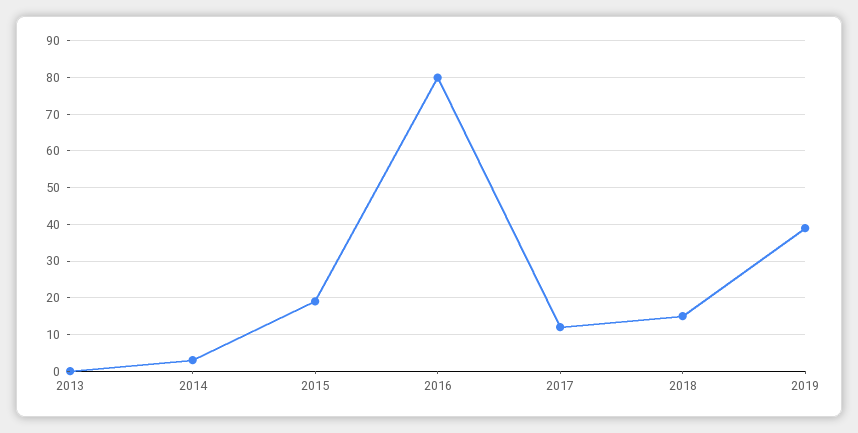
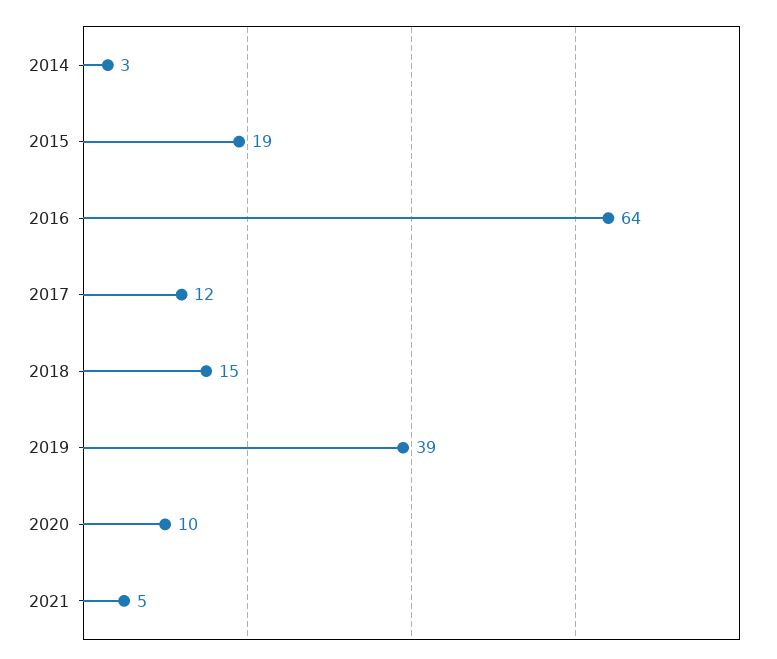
2013: 0 -> none
2016: 80 -> 64
2020: none -> 10
2021: none -> 5

